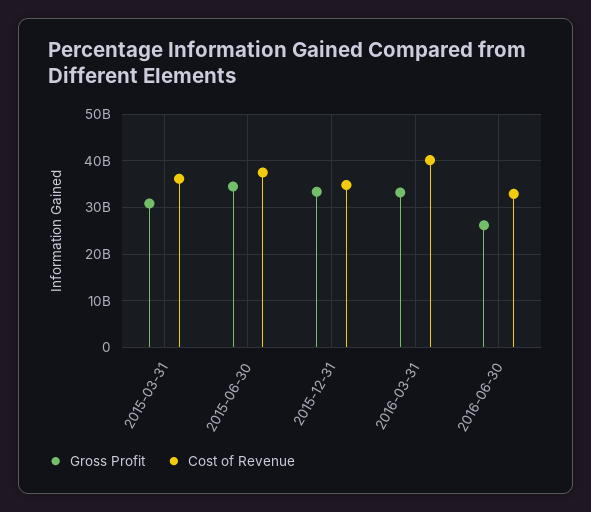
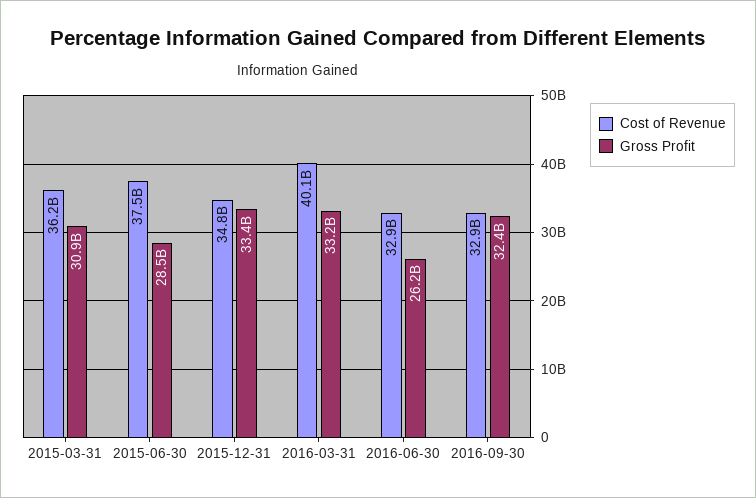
Gross Profit, 2015-06-30: 34000000000 -> 28500000000
Cost of Revenue, 2016-09-30: none -> 32900000000
Gross Profit, 2016-09-30: none -> 32400000000

